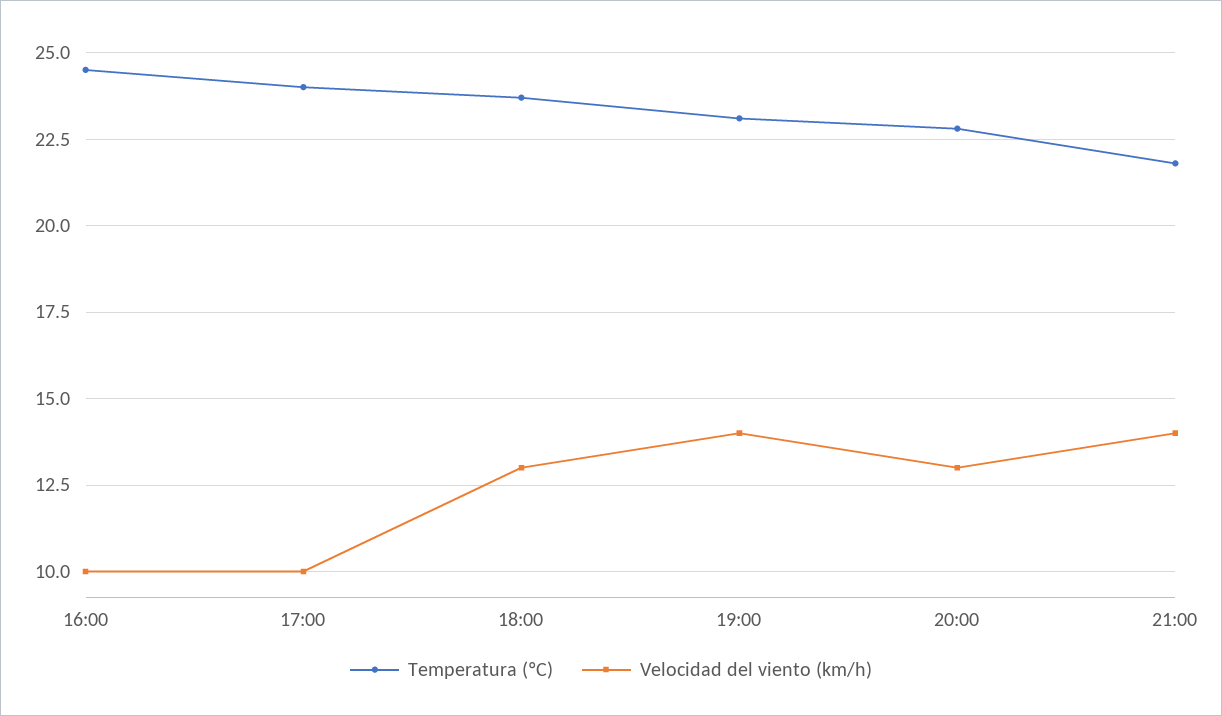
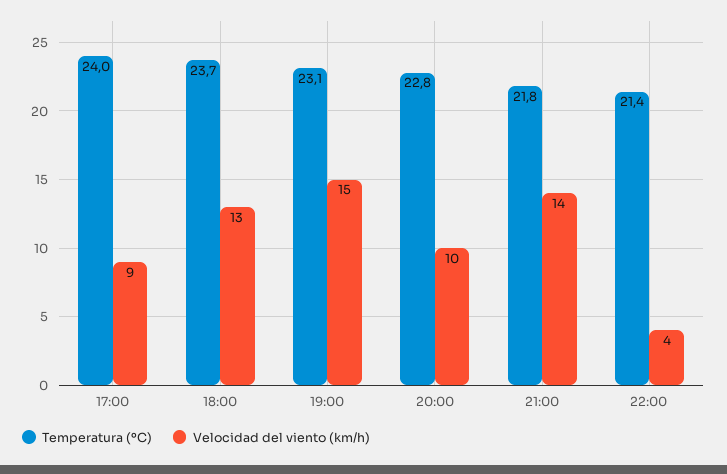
Temperatura (ºC), 16:00: 24.5 -> none
Velocidad del viento (km/h), 16:00: 10 -> none
Velocidad del viento (km/h), 17:00: 10 -> 9
Velocidad del viento (km/h), 19:00: 14 -> 15
Velocidad del viento (km/h), 20:00: 13 -> 10
Temperatura (ºC), 22:00: none -> 21.4
Velocidad del viento (km/h), 22:00: none -> 4

